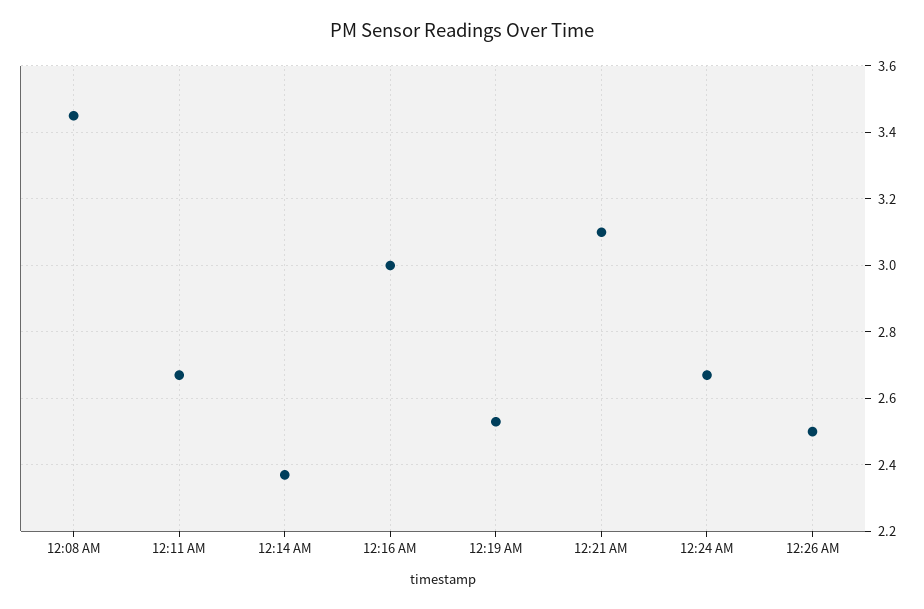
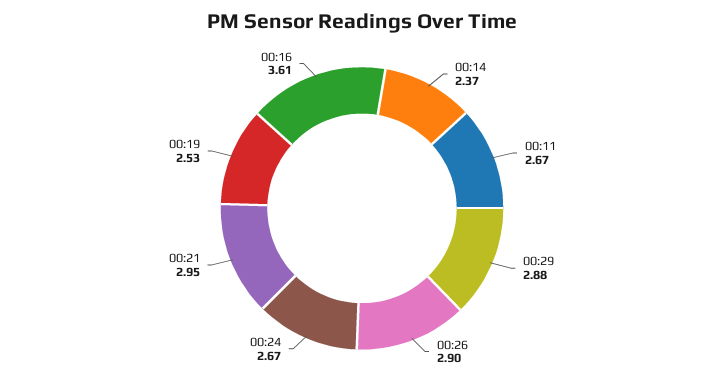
12:08 AM: 3.45 -> none
12:16 AM: 3 -> 3.61
12:21 AM: 3.1 -> 2.95
12:26 AM: 2.5 -> 2.9
00:29: none -> 2.88

